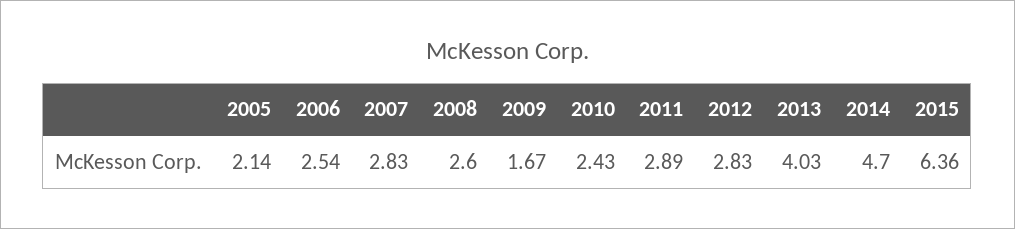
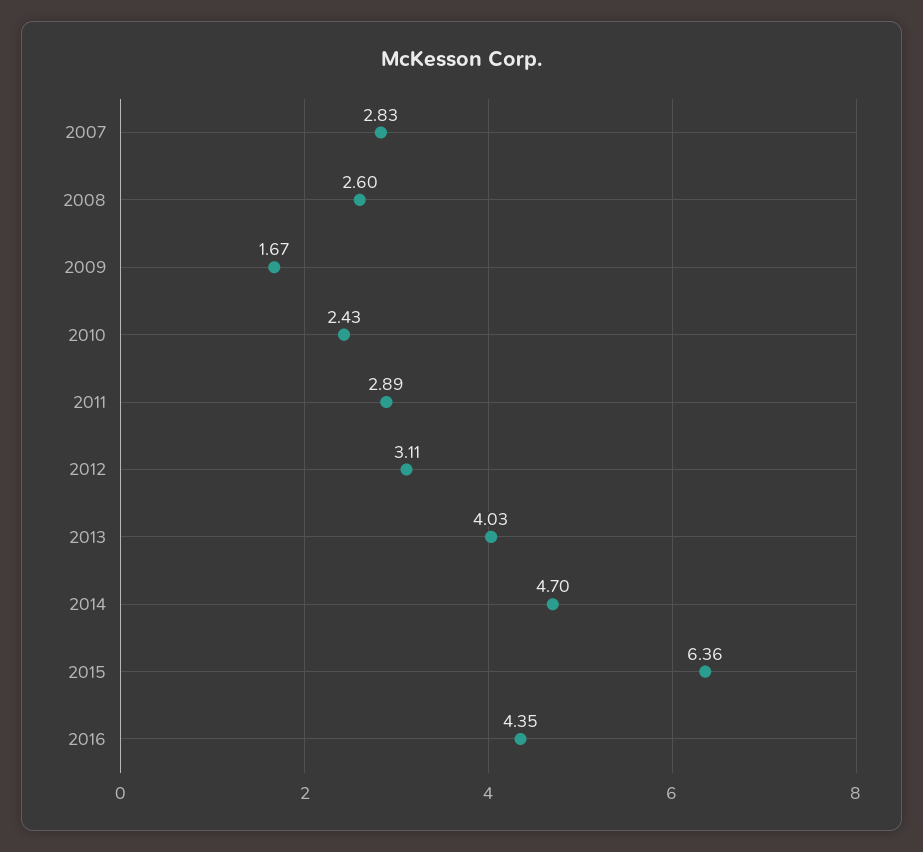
2005: 2.14 -> none
2006: 2.54 -> none
2012: 2.83 -> 3.11
2016: none -> 4.35

